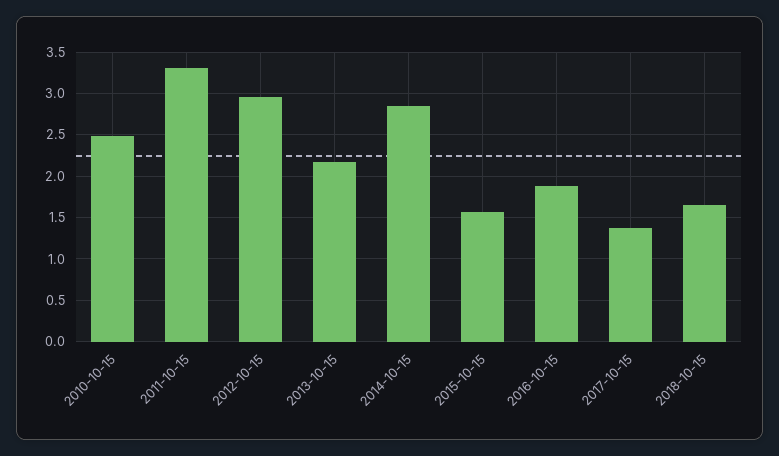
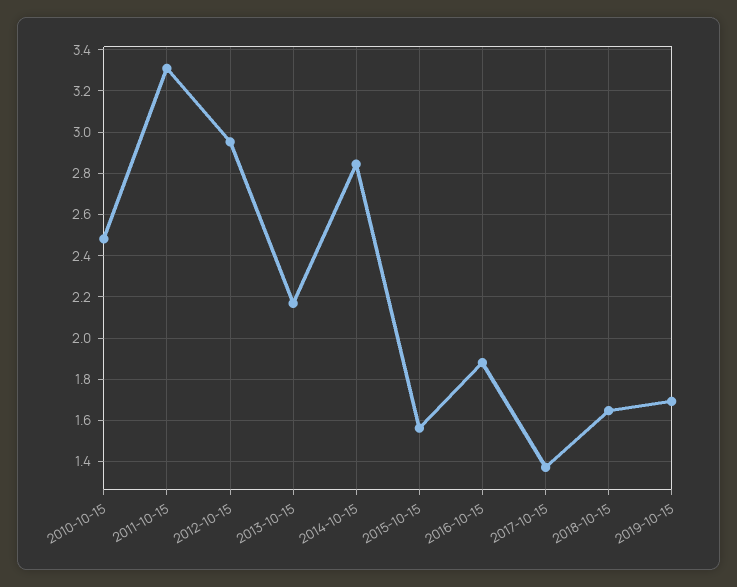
2019-10-15: none -> 1.7

